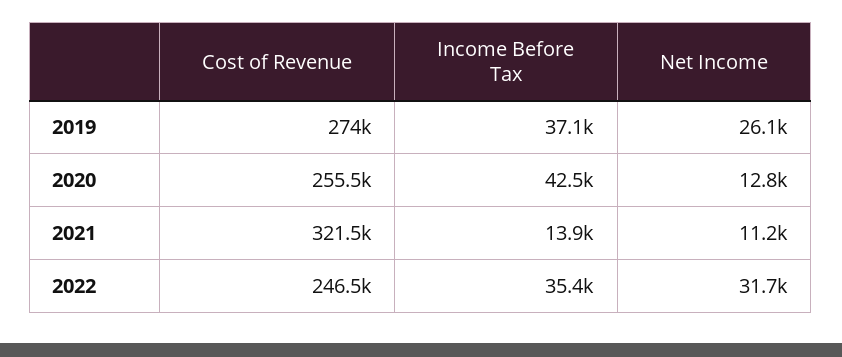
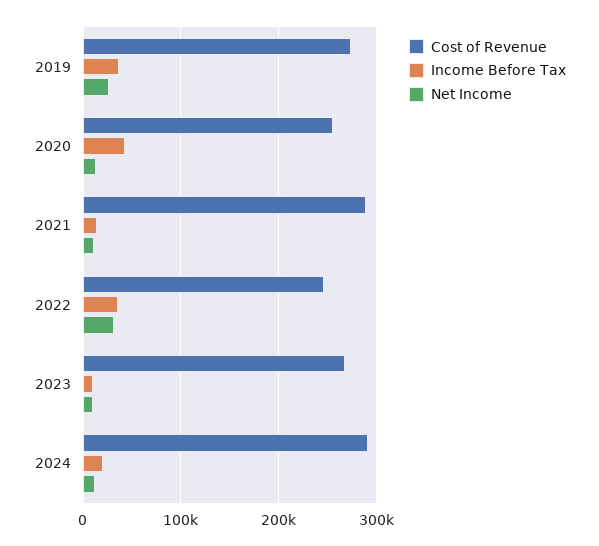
Cost of Revenue, 2021: 321500 -> 290000
Cost of Revenue, 2023: none -> 270000
Income Before Tax, 2023: none -> 10000
Net Income, 2023: none -> 10000
Cost of Revenue, 2024: none -> 290000
Income Before Tax, 2024: none -> 20000
Net Income, 2024: none -> 10000

